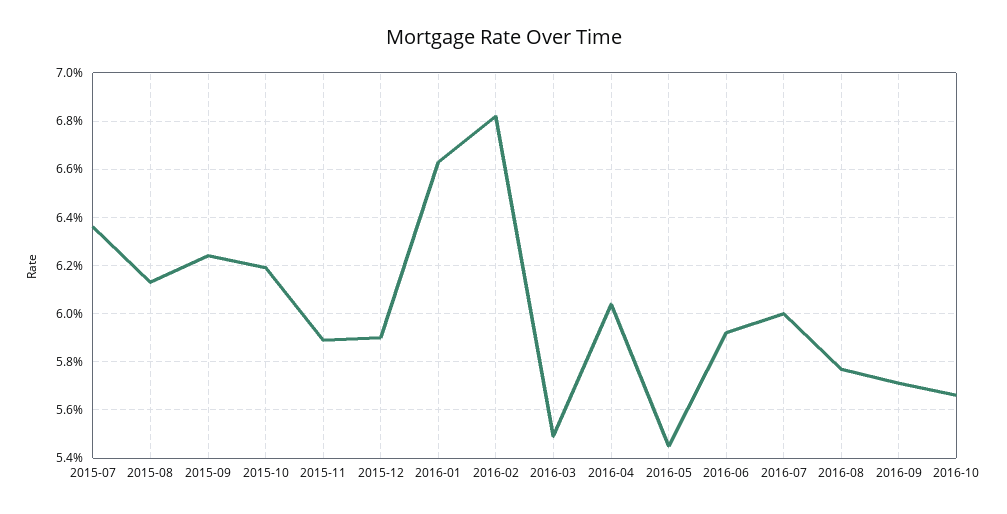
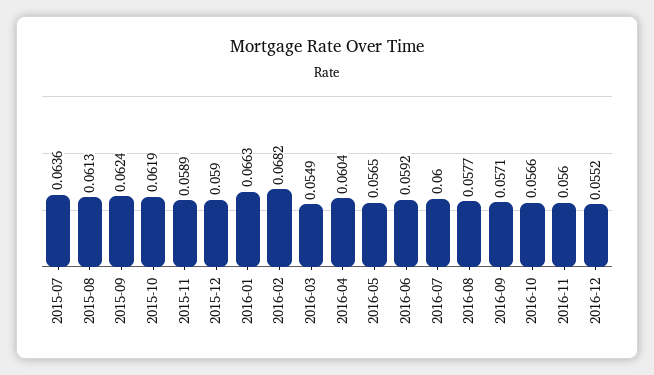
2016-05: 0.0545 -> 0.0565
2016-11: none -> 0.056
2016-12: none -> 0.0552

